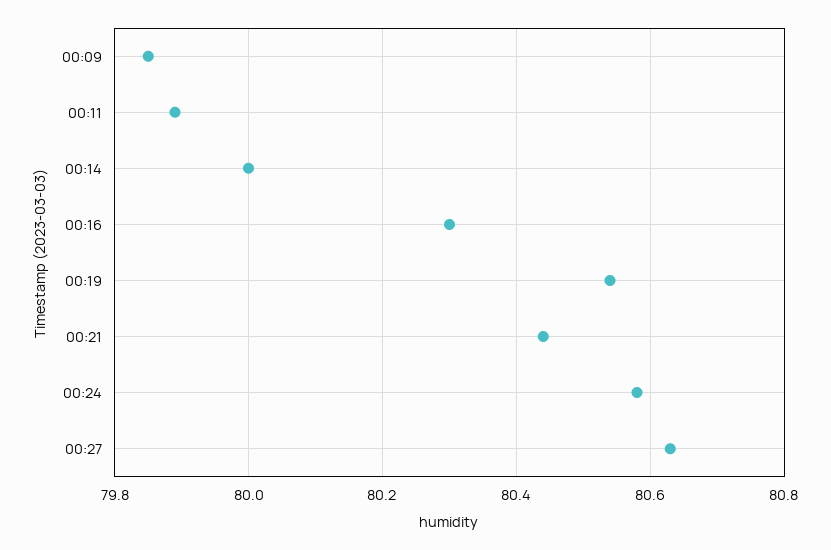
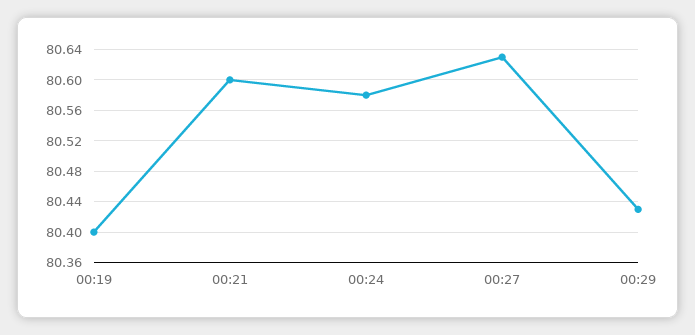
00:09: 79.85 -> none
00:11: 79.9 -> none
00:14: 80 -> none
00:16: 80.3 -> none
00:19: 80.55 -> 80.4
00:21: 80.45 -> 80.6
00:29: none -> 80.43

